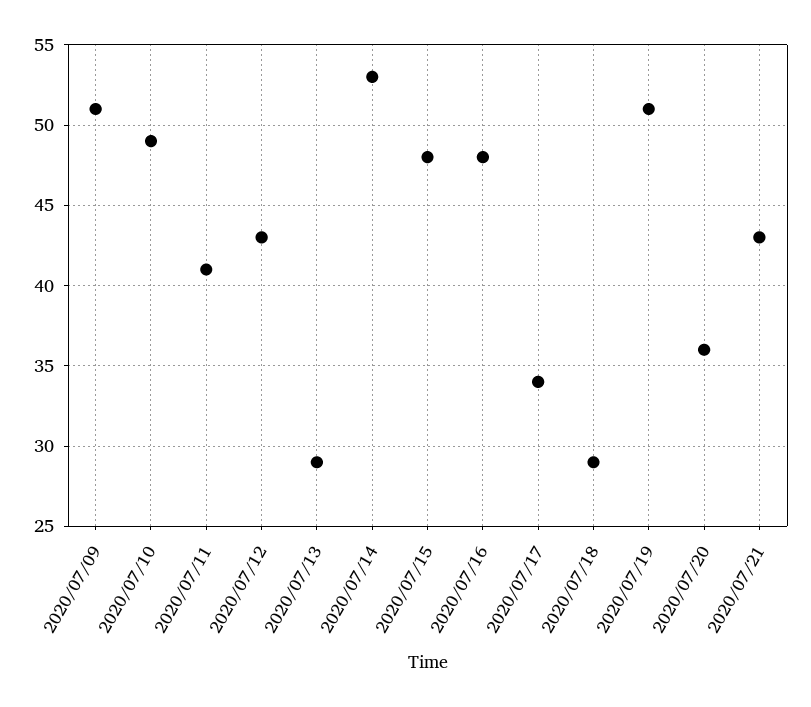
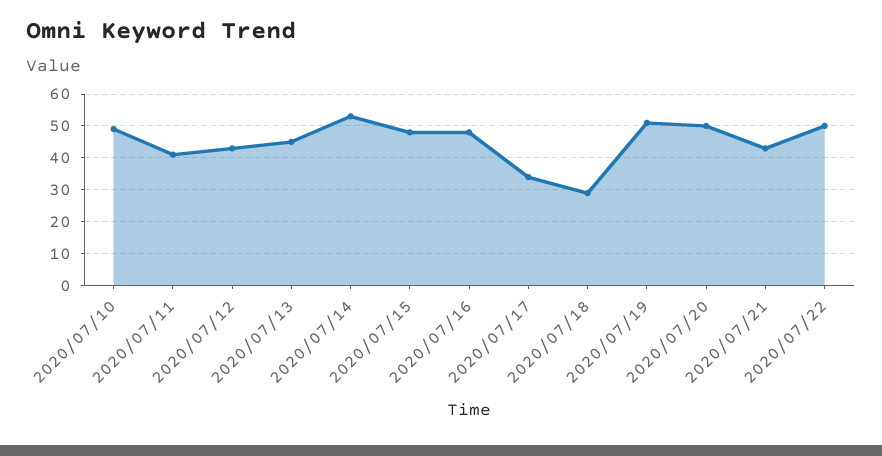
2020/07/09: 51 -> none
2020/07/13: 29 -> 45
2020/07/20: 36 -> 50
2020/07/22: none -> 50

